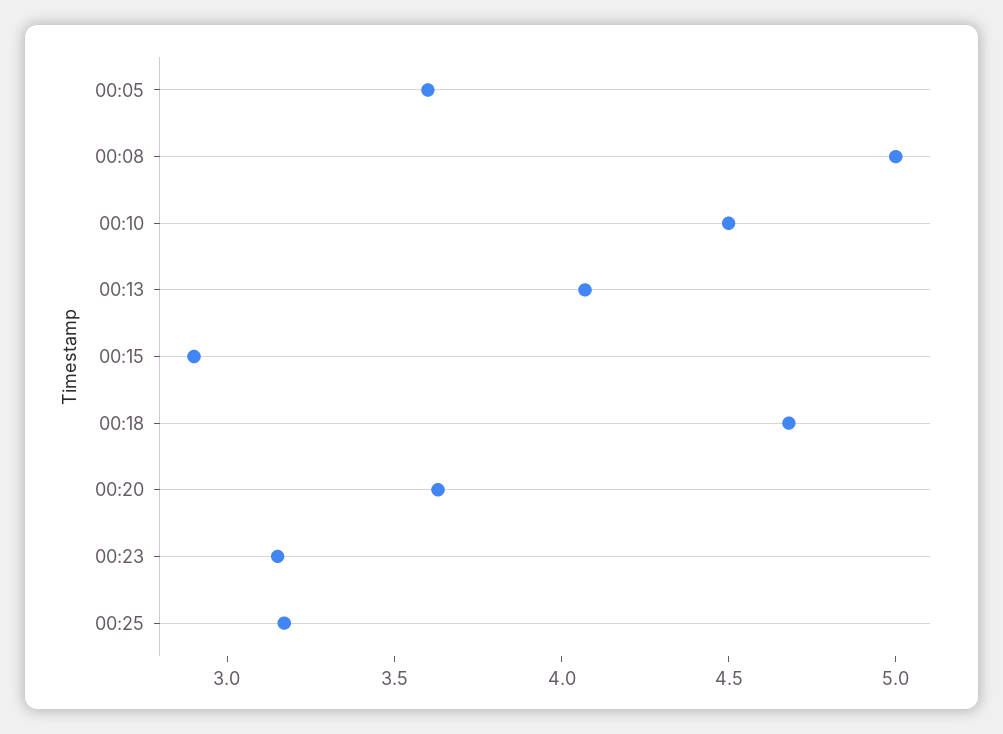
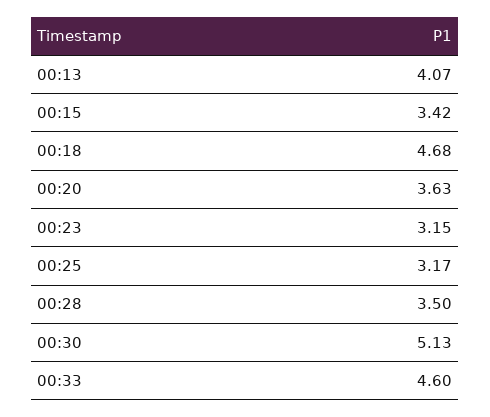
00:05: 3.6 -> none
00:08: 5 -> none
00:10: 4.5 -> none
00:15: 2.9 -> 3.42
00:28: none -> 3.5
00:30: none -> 5.13
00:33: none -> 4.6

